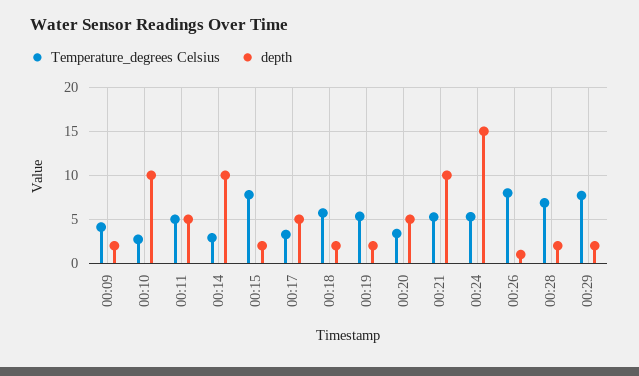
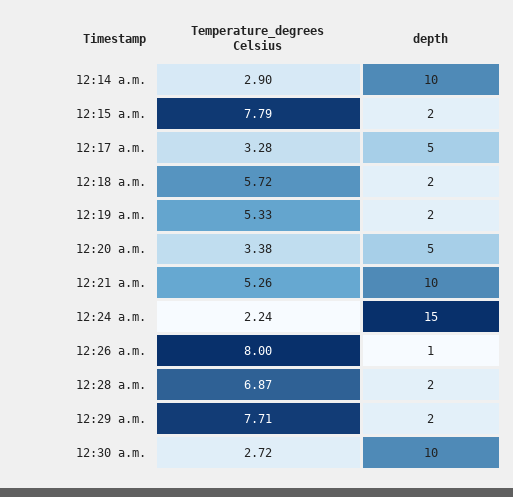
Temperature_degrees Celsius, 00:09: 4 -> none
depth, 00:09: 2 -> none
Temperature_degrees Celsius, 00:10: 3 -> none
depth, 00:10: 10 -> none
Temperature_degrees Celsius, 00:11: 5 -> none
depth, 00:11: 5 -> none
Temperature_degrees Celsius, 00:24: 5 -> 2.24
Temperature_degrees Celsius, 12:30 a.m.: none -> 2.72
depth, 12:30 a.m.: none -> 10

